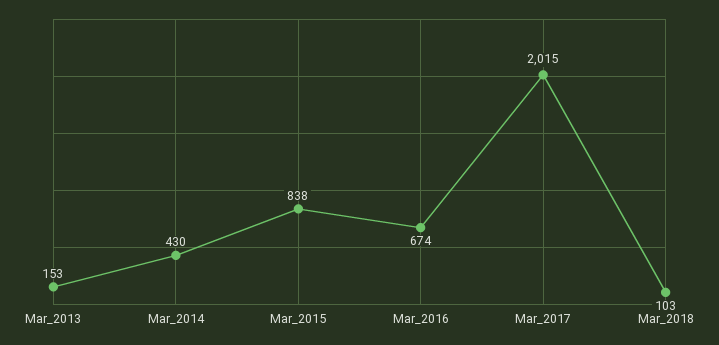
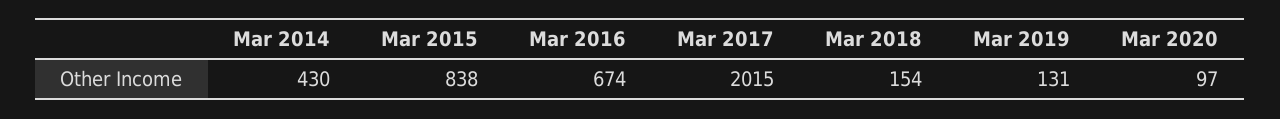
Mar_2013: 153 -> none
Mar_2018: 103 -> 154
Mar 2019: none -> 131
Mar 2020: none -> 97

